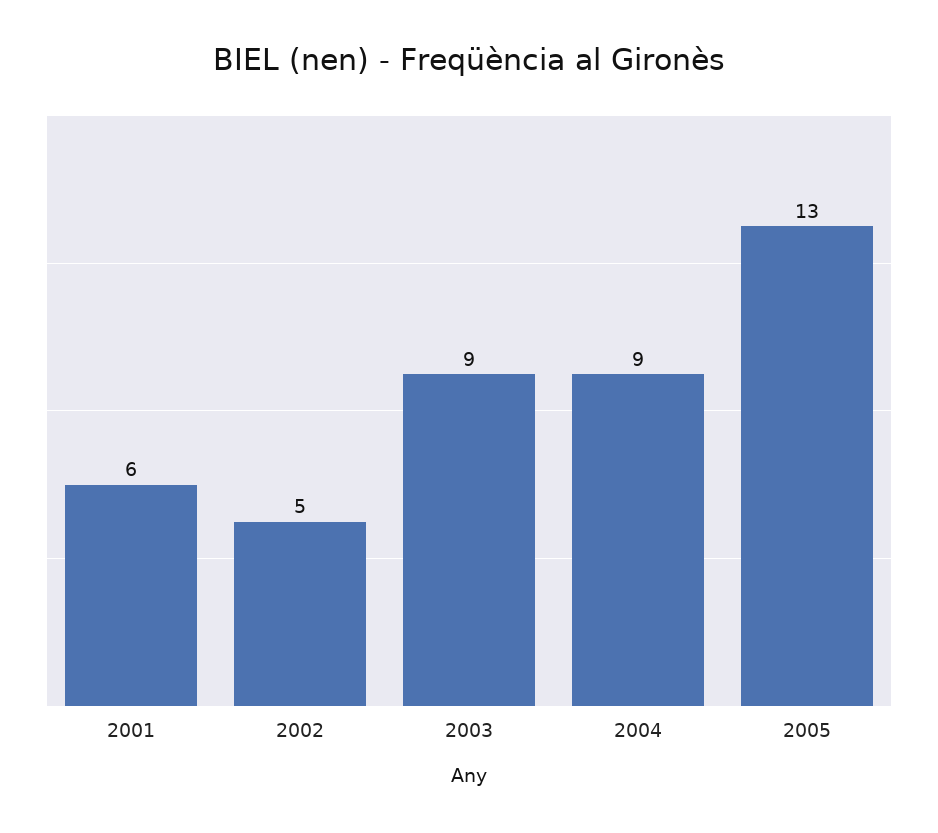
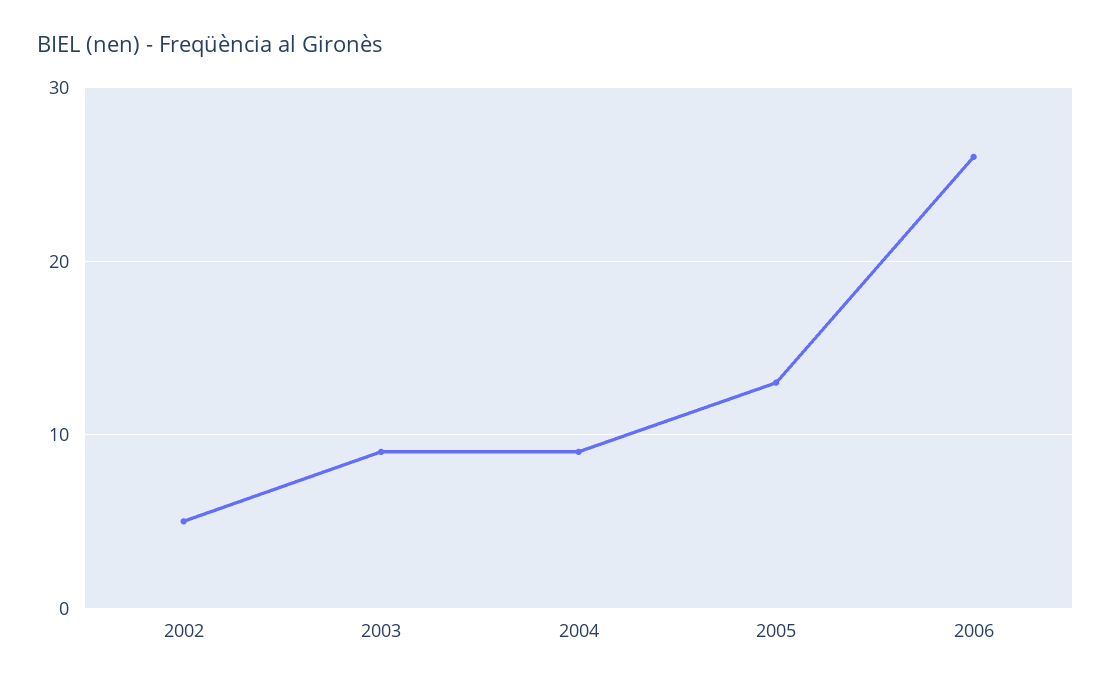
2001: 6 -> none
2006: none -> 26

